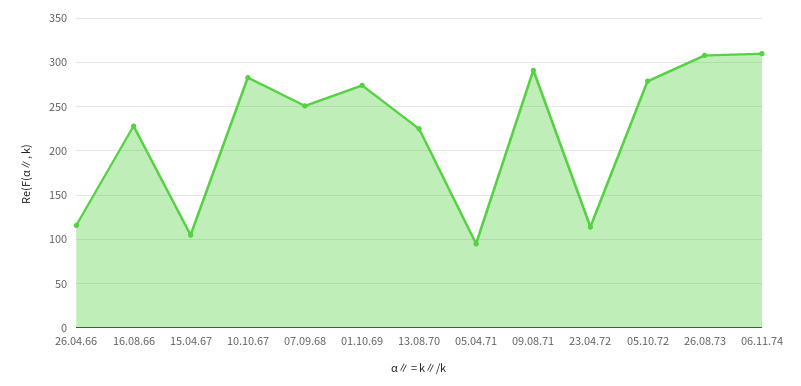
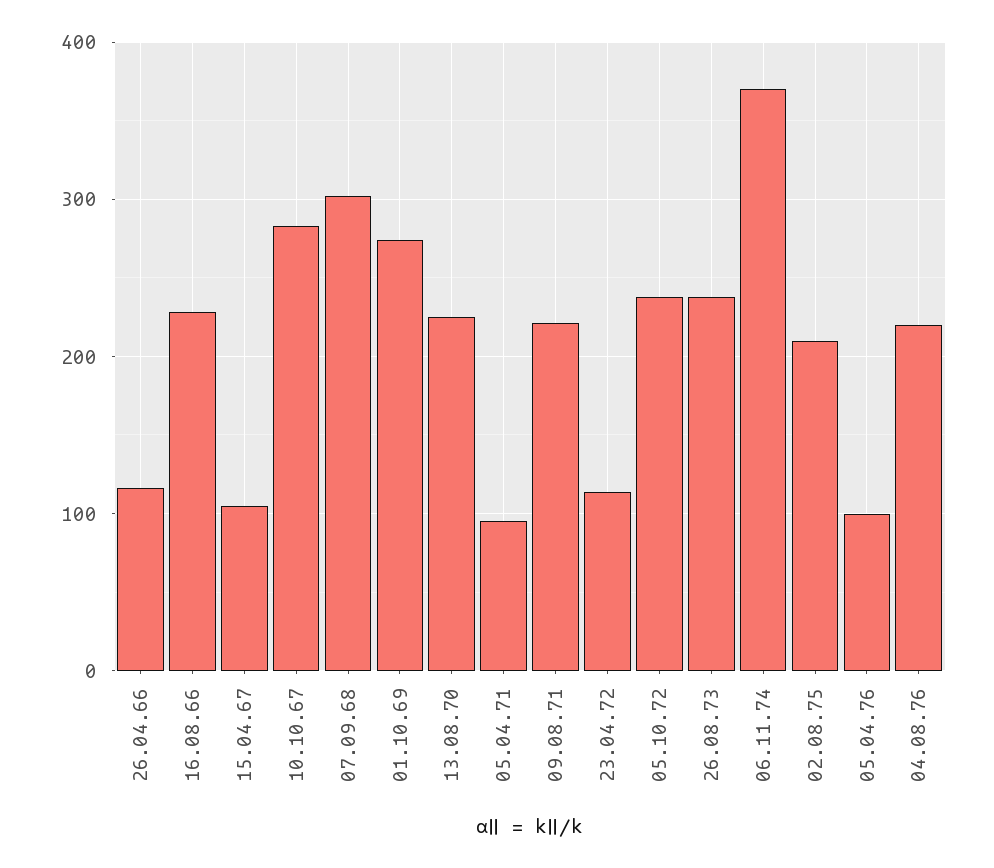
07.09.68: 250 -> 300
09.08.71: 290 -> 220
05.10.72: 280 -> 240
26.08.73: 310 -> 240
06.11.74: 310 -> 370
02.08.75: none -> 210
05.04.76: none -> 100
04.08.76: none -> 220

